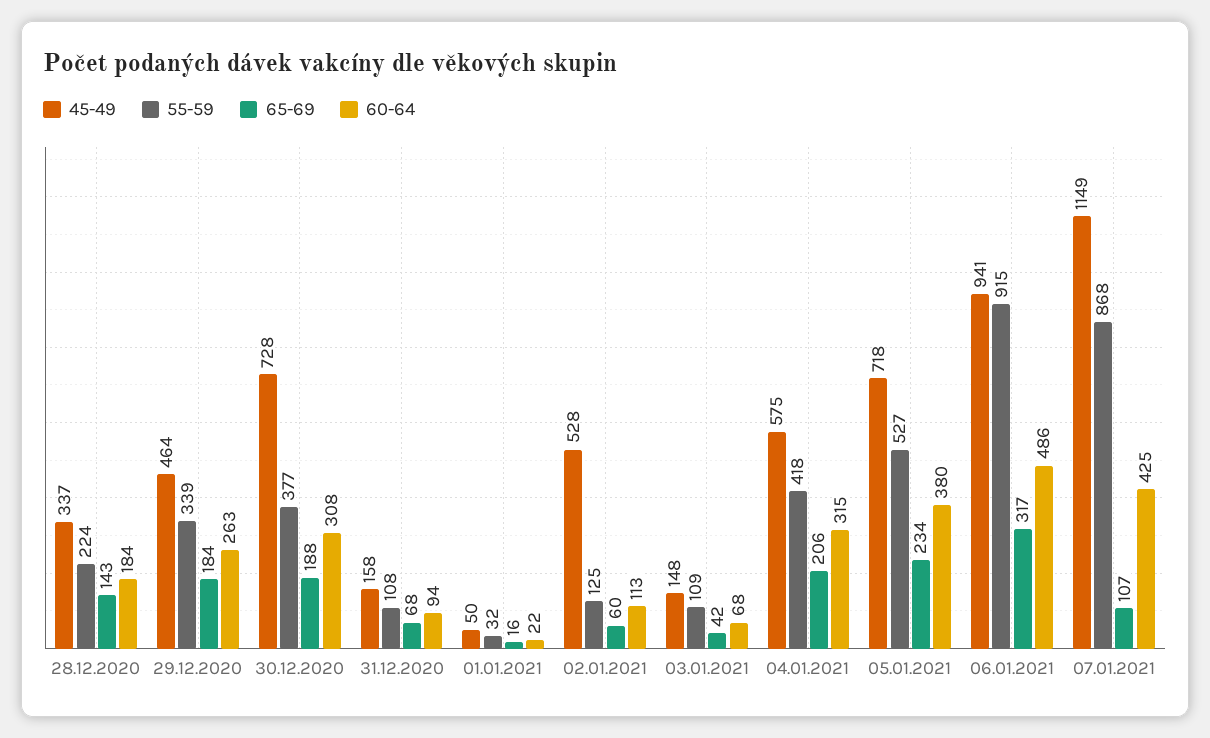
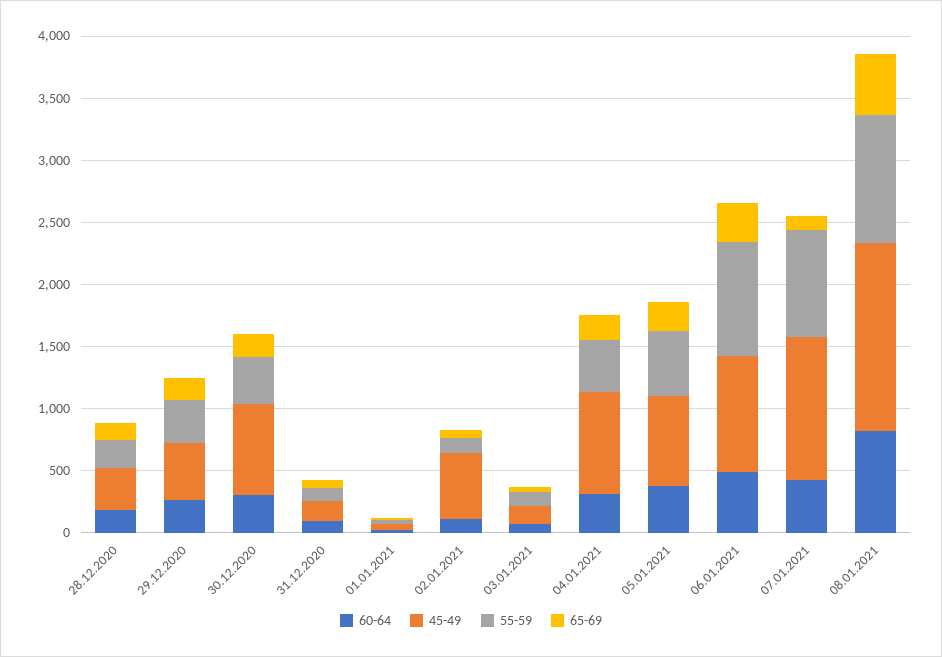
45-49, 04.01.2021: 575 -> 800
60-64, 08.01.2021: none -> 800
45-49, 08.01.2021: none -> 1500
55-59, 08.01.2021: none -> 1000
65-69, 08.01.2021: none -> 500

